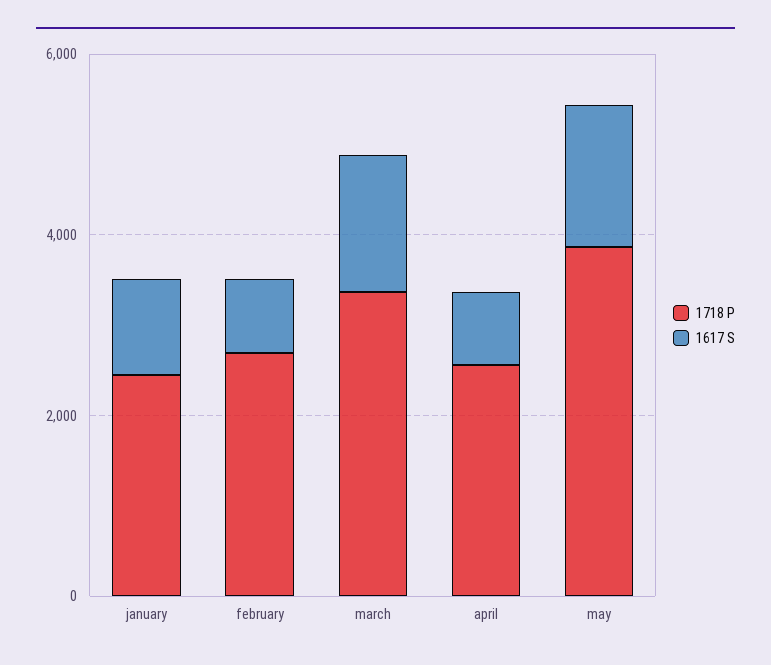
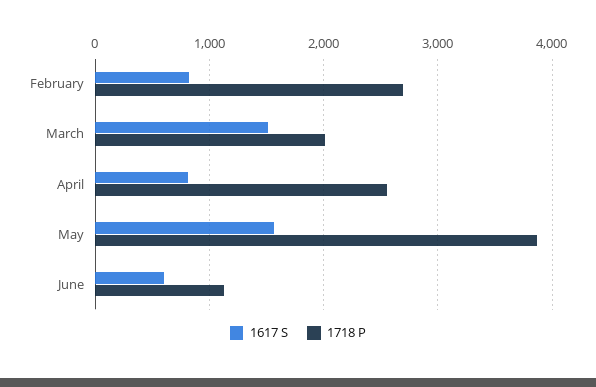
1718 P, january: 2500 -> none
1617 S, january: 1000 -> none
1718 P, march: 3500 -> 2000
1617 S, June: none -> 600
1718 P, June: none -> 1100

